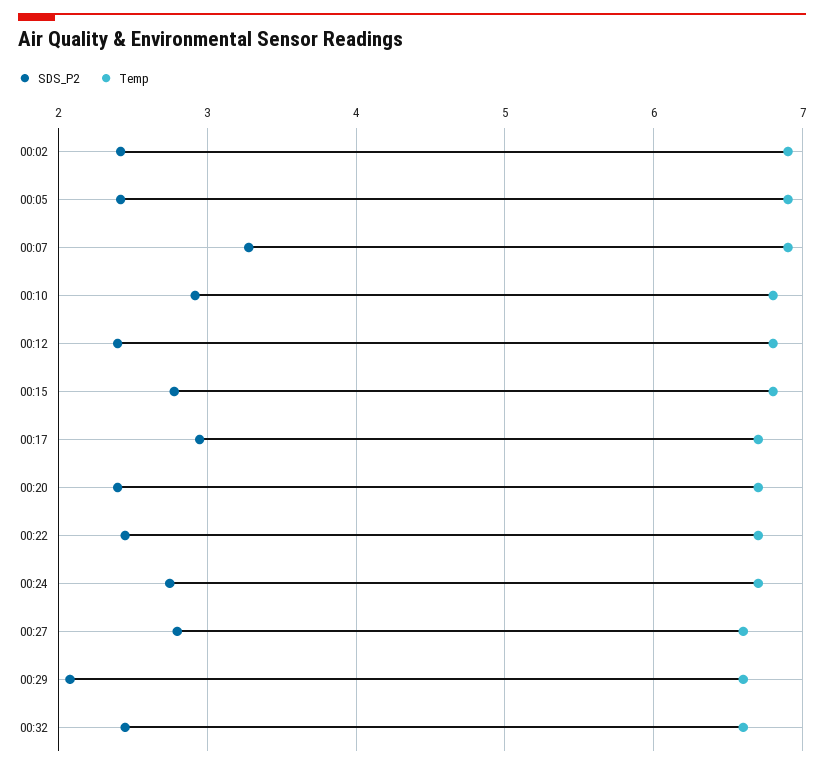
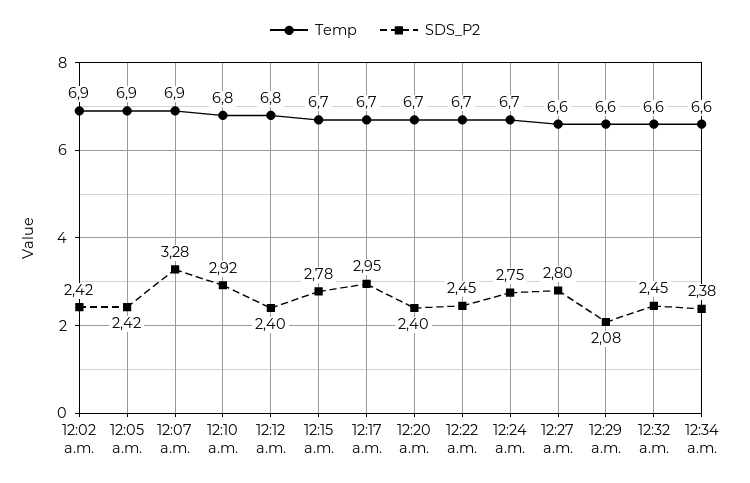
Temp, 00:15: 6.8 -> 6.7
Temp, 12:34 a.m.: none -> 6.6
SDS_P2, 12:34 a.m.: none -> 2.38

